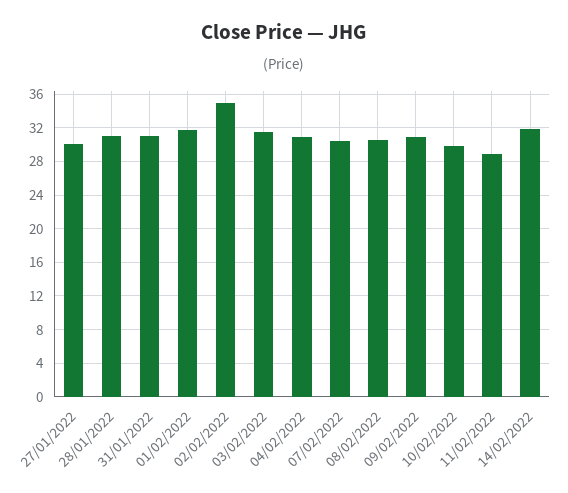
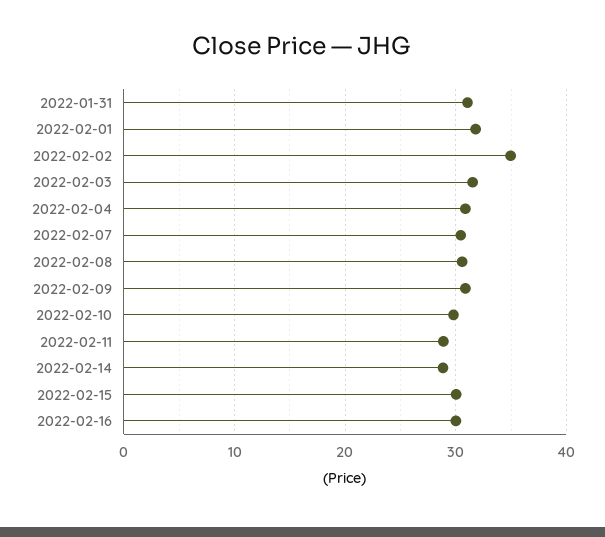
27/01/2022: 30 -> none
28/01/2022: 31 -> none
14/02/2022: 32 -> 29
2022-02-15: none -> 30
2022-02-16: none -> 30

